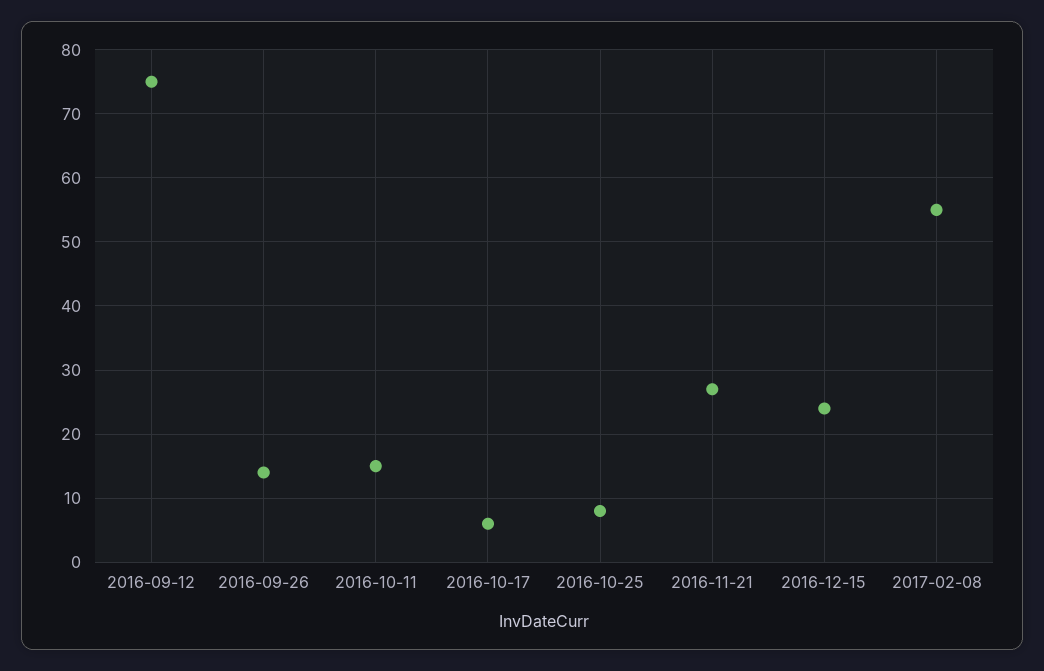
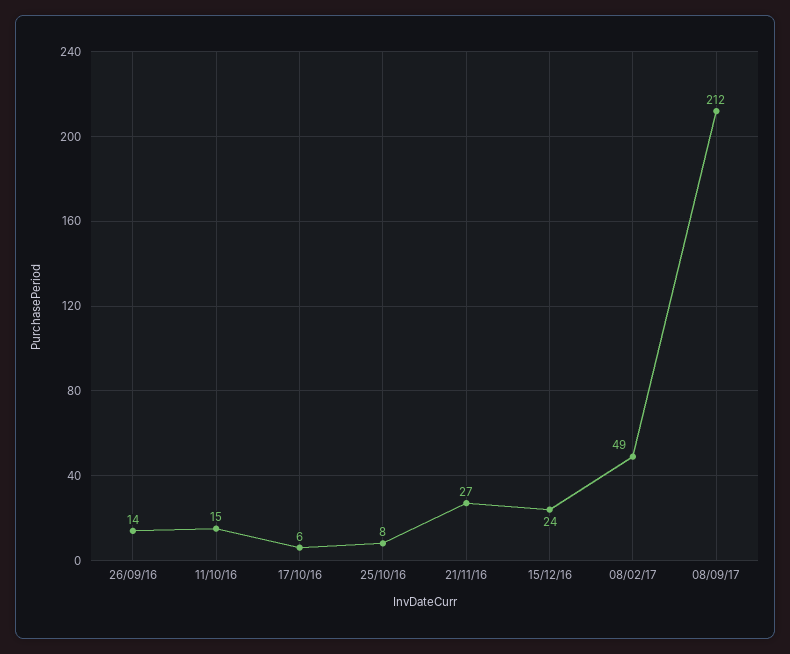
2016-09-12: 75 -> none
2017-02-08: 55 -> 49
08/09/17: none -> 212

